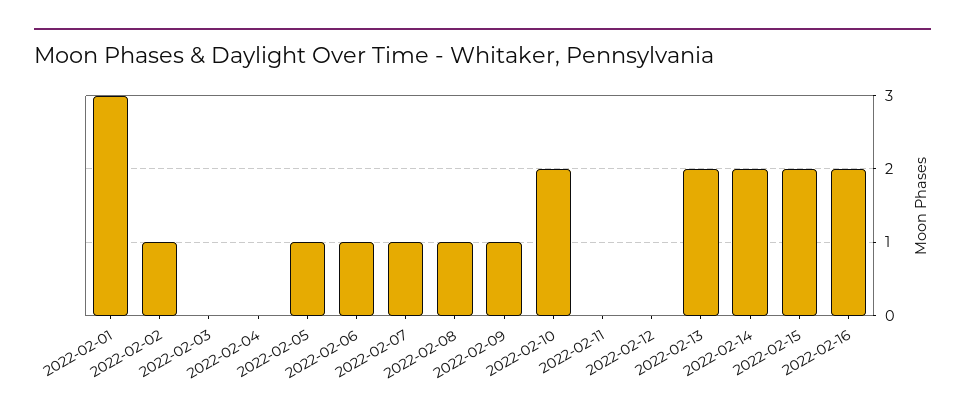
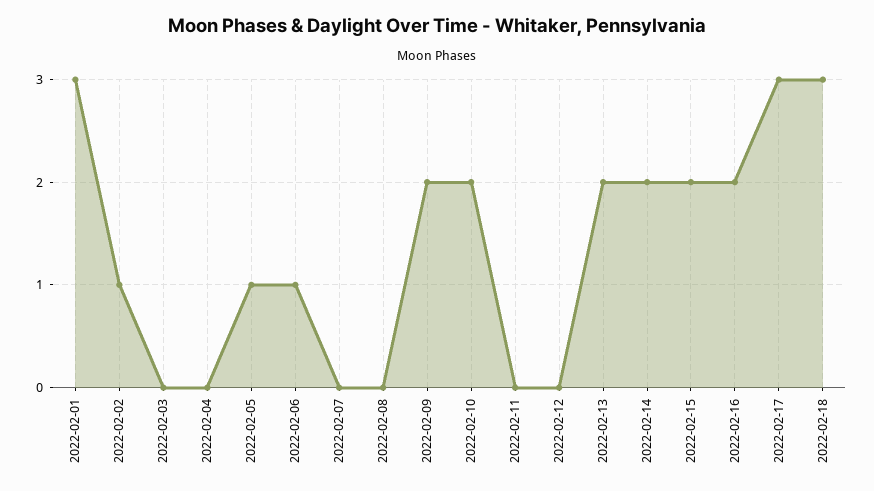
2022-02-07: 1 -> 0
2022-02-08: 1 -> 0
2022-02-09: 1 -> 2
2022-02-17: none -> 3
2022-02-18: none -> 3

